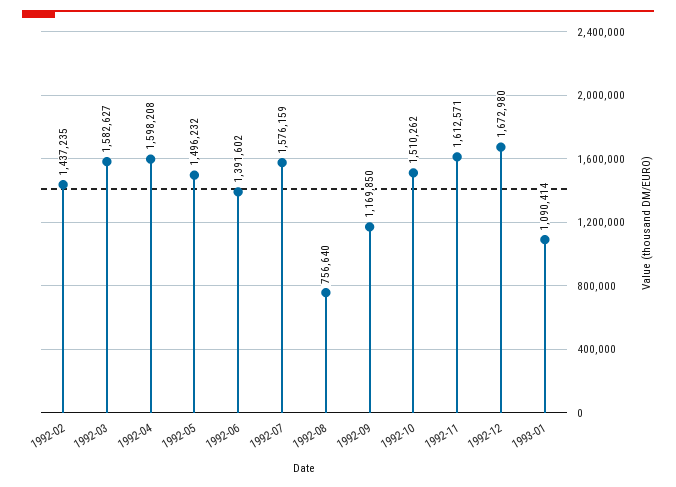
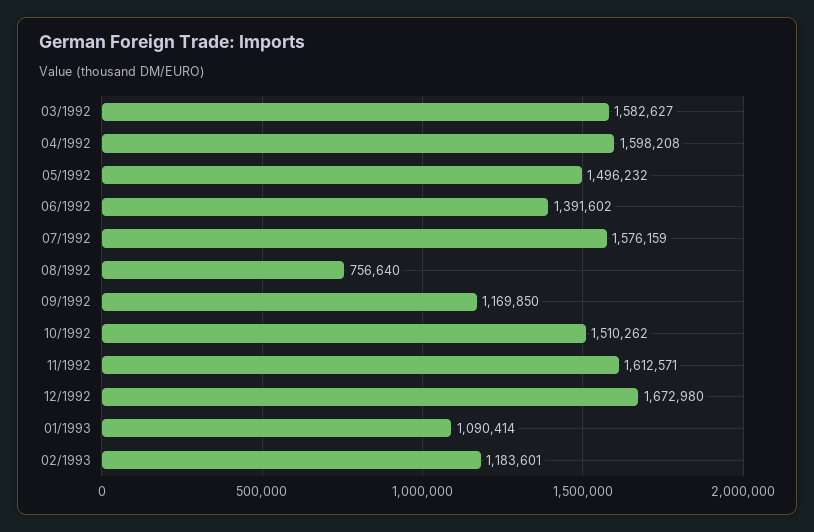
1992-02: 1437235 -> none
02/1993: none -> 1183601

